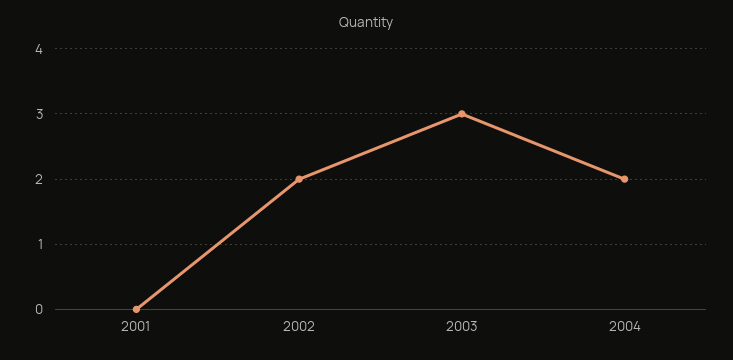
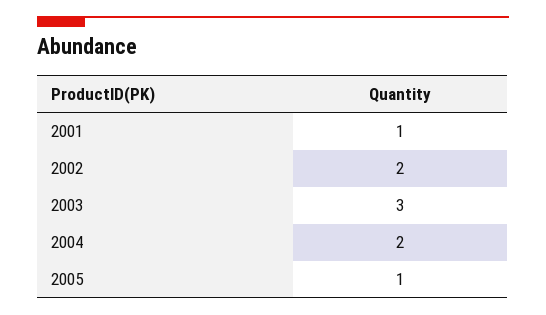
2001: 0 -> 1
2005: none -> 1

